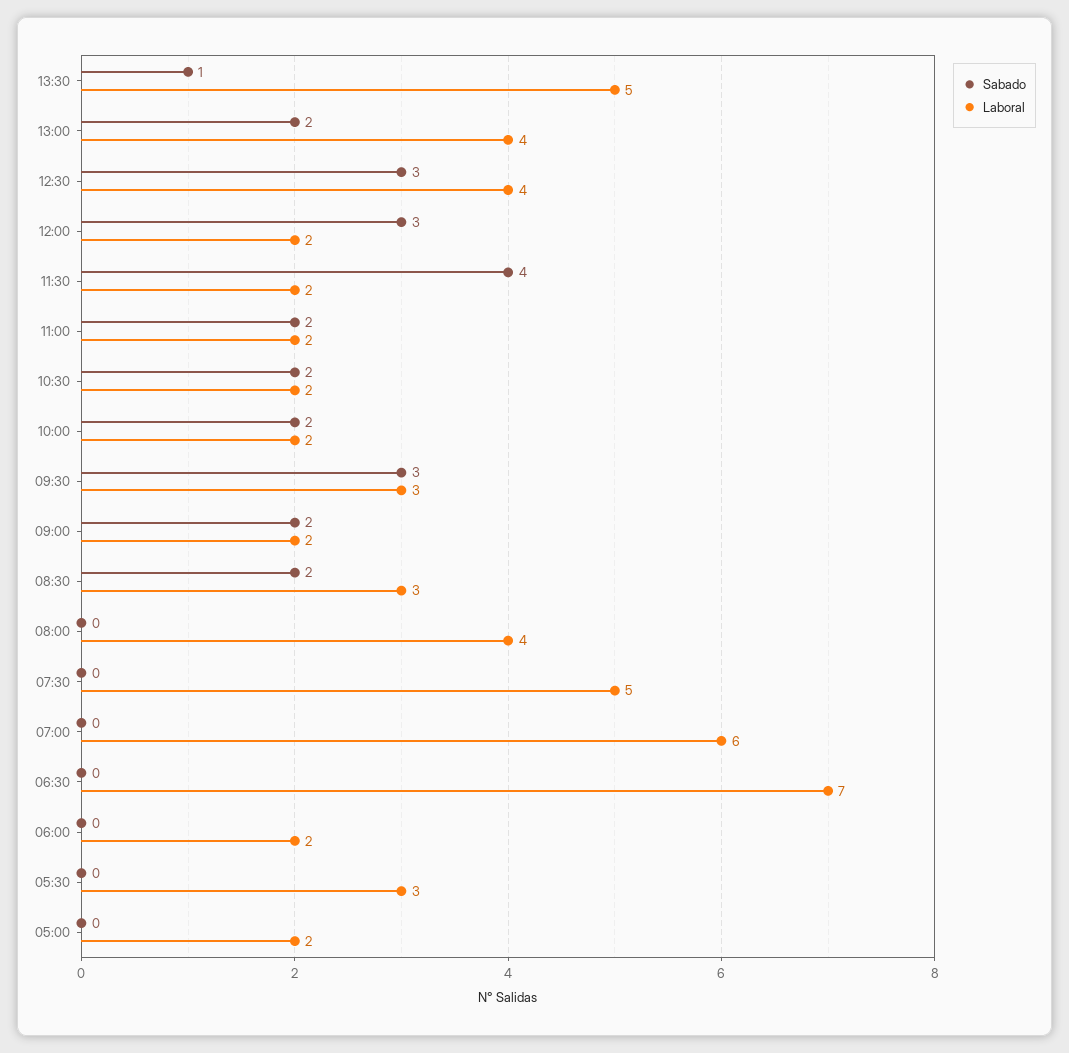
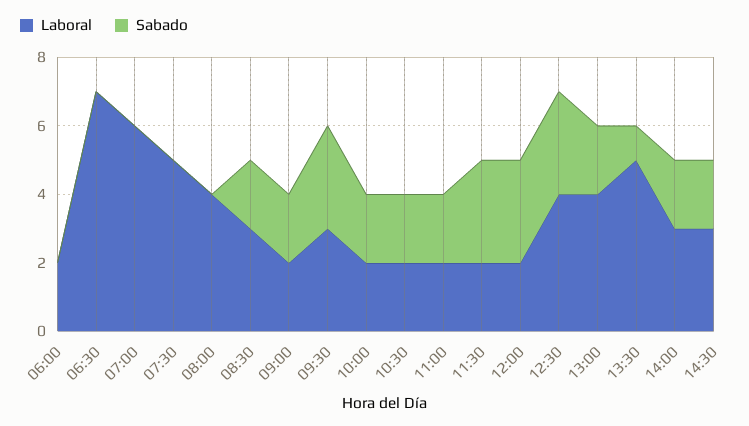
Sabado, 11:30: 4 -> 3
Sabado, 05:30: 0 -> none
Laboral, 05:30: 3 -> none
Sabado, 05:00: 0 -> none
Laboral, 05:00: 2 -> none
Laboral, 14:00: none -> 3
Sabado, 14:00: none -> 2
Laboral, 14:30: none -> 3
Sabado, 14:30: none -> 2

